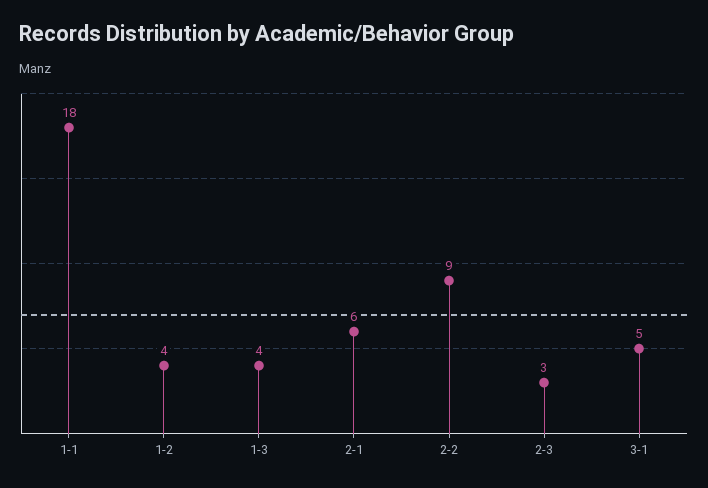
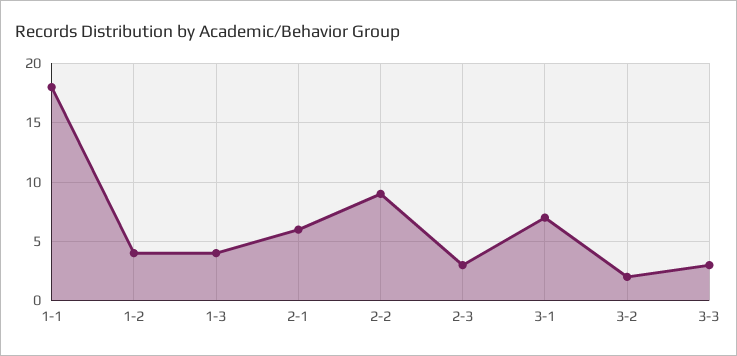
3-1: 5 -> 7
3-2: none -> 2
3-3: none -> 3

